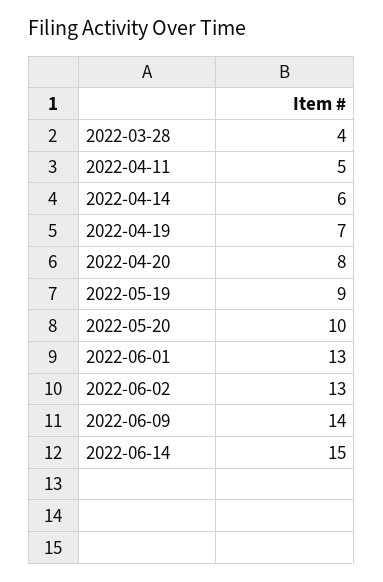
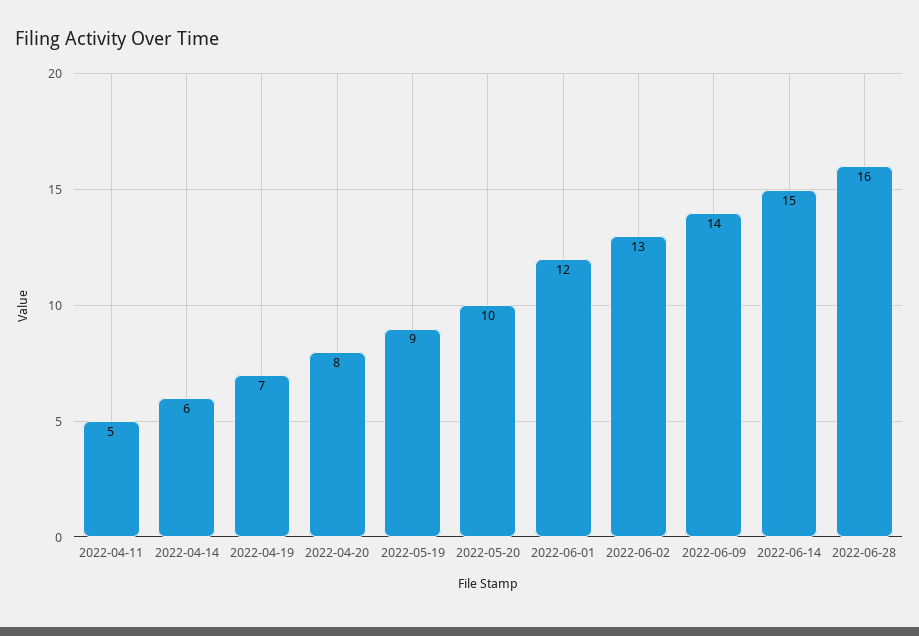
2022-03-28: 4 -> none
2022-06-01: 13 -> 12
2022-06-28: none -> 16

